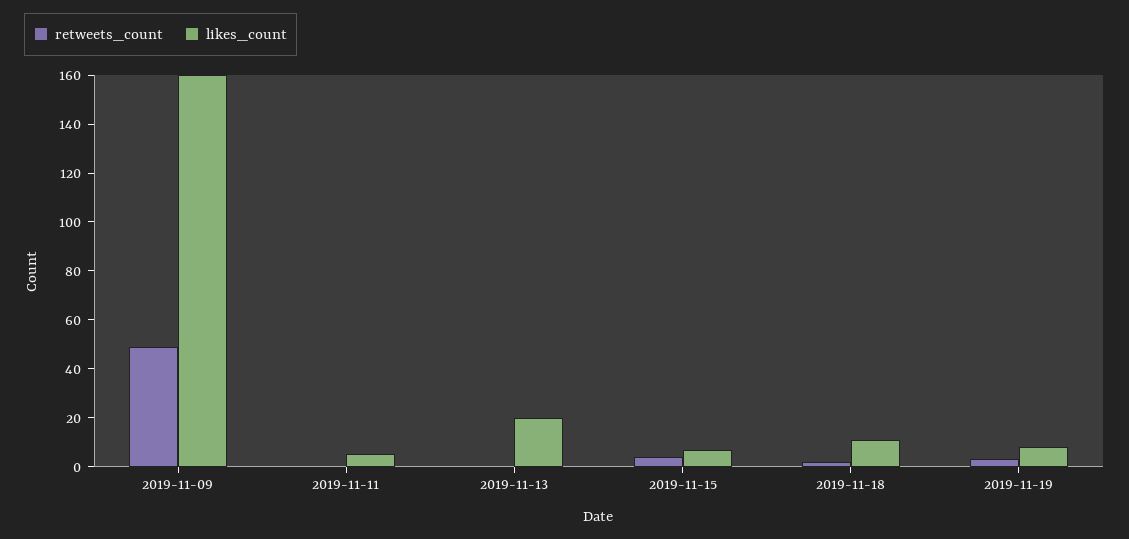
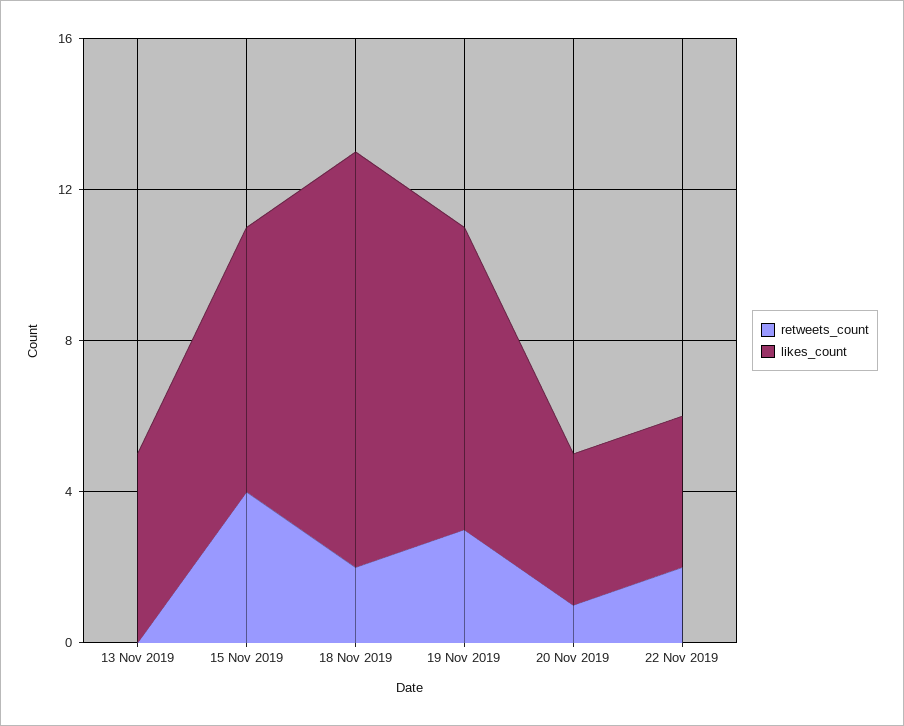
retweets_count, 2019-11-09: 50 -> none
likes_count, 2019-11-09: 160 -> none
retweets_count, 2019-11-11: 0 -> none
likes_count, 2019-11-11: 5 -> none
likes_count, 2019-11-13: 20 -> 5
retweets_count, 20 Nov 2019: none -> 1
likes_count, 20 Nov 2019: none -> 4
retweets_count, 22 Nov 2019: none -> 2
likes_count, 22 Nov 2019: none -> 4

